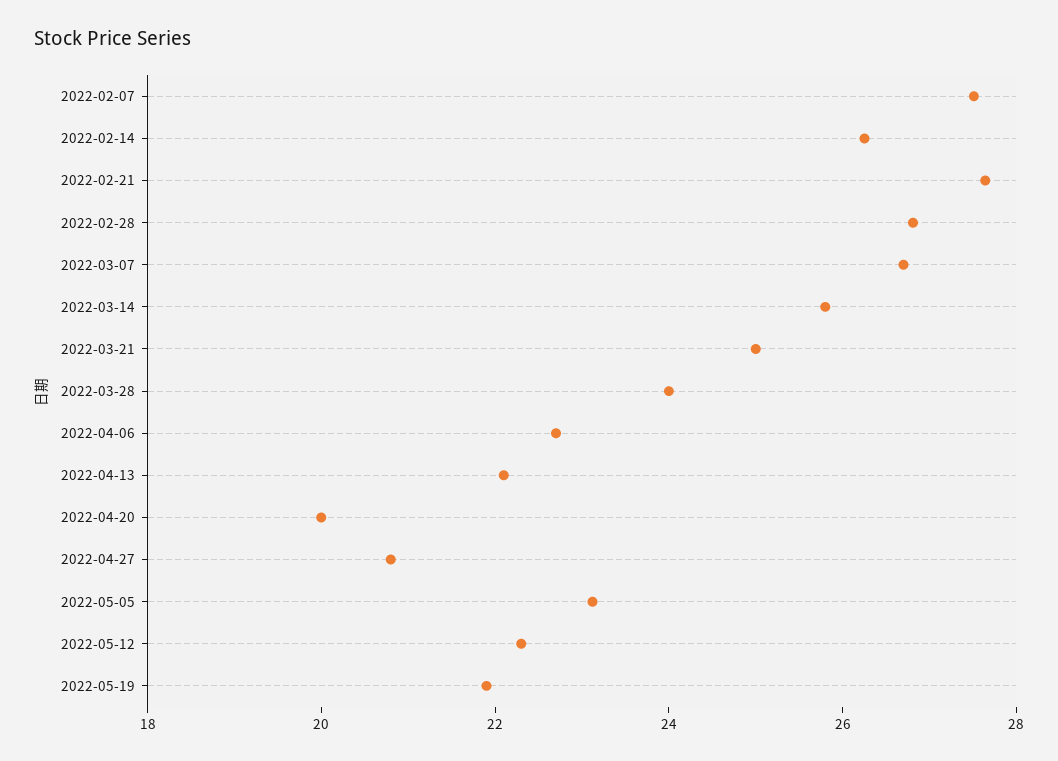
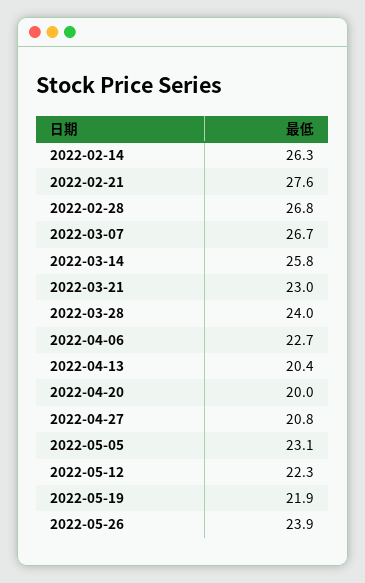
2022-02-07: 27.5 -> none
2022-03-21: 25 -> 23
2022-04-13: 22 -> 20.4
2022-05-26: none -> 23.9

